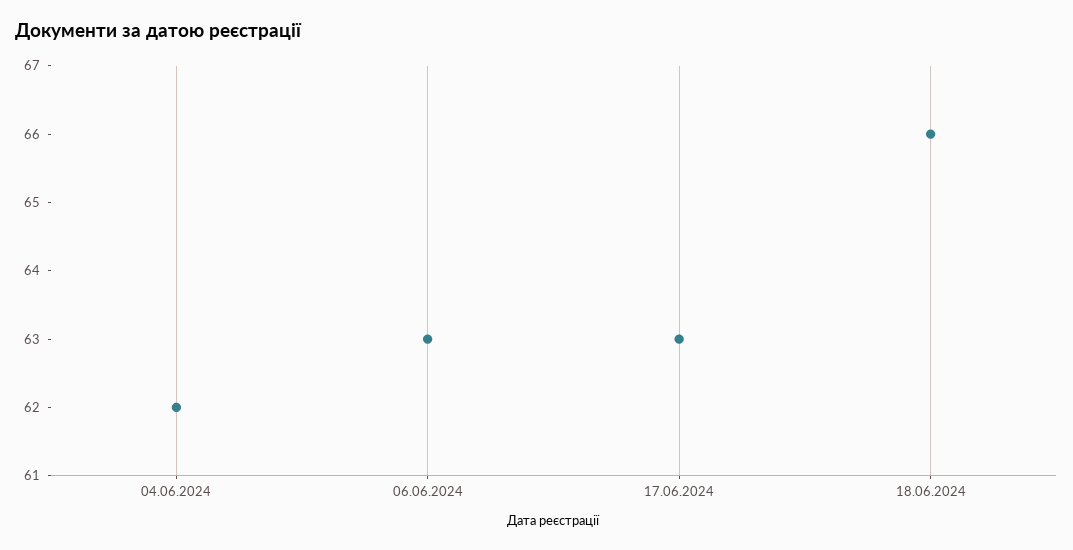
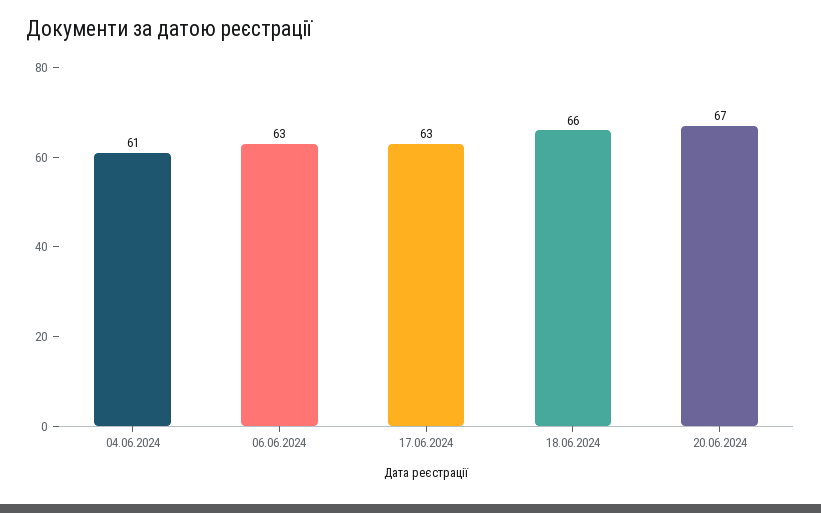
04.06.2024: 62 -> 61
20.06.2024: none -> 67

